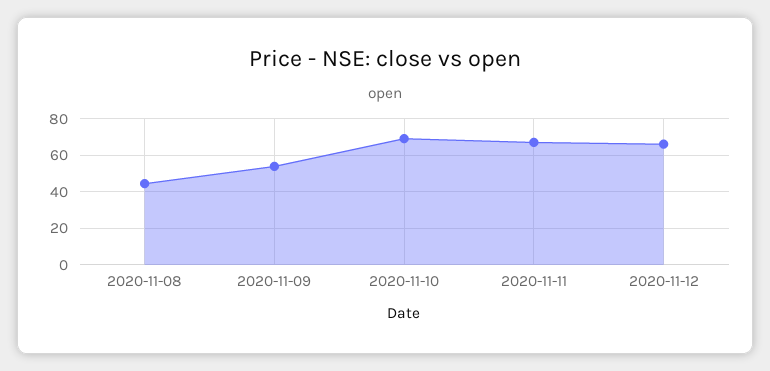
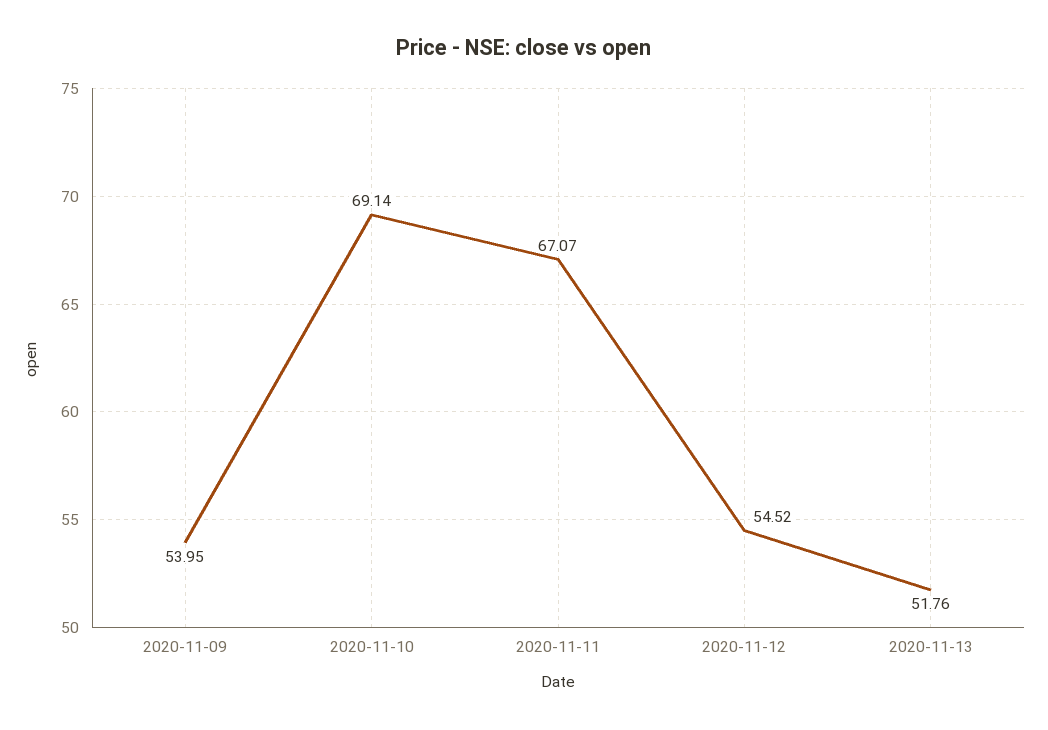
2020-11-08: 45 -> none
2020-11-12: 65 -> 54.52
2020-11-13: none -> 51.76

